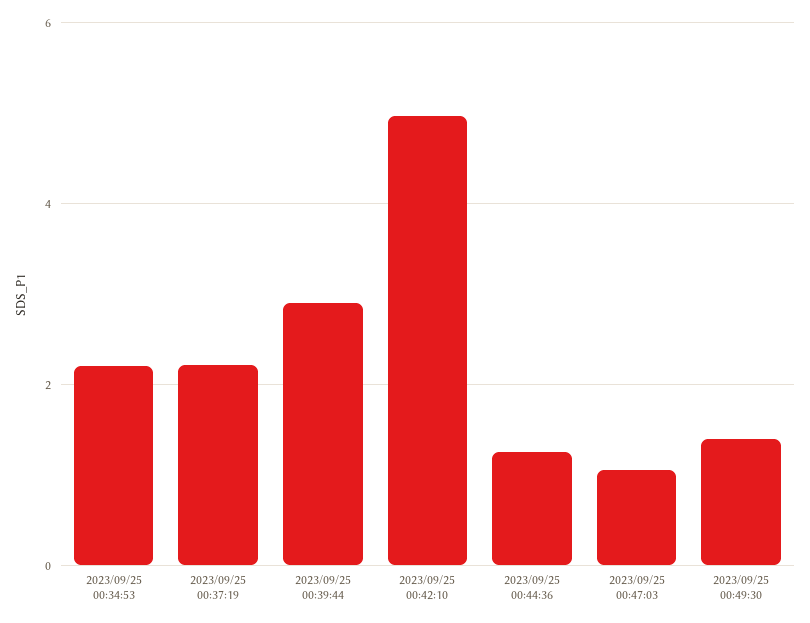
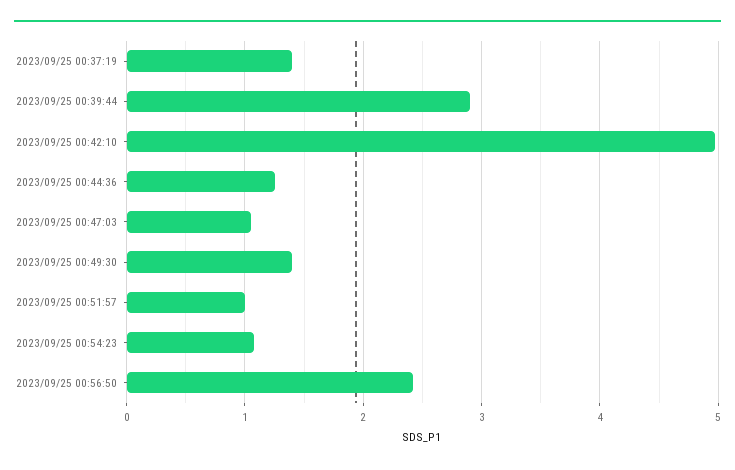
2023/09/25 00:34:53: 2.2 -> none
2023/09/25 00:37:19: 2.2 -> 1.4
2023/09/25 00:51:57: none -> 1
2023/09/25 00:54:23: none -> 1.1
2023/09/25 00:56:50: none -> 2.4

